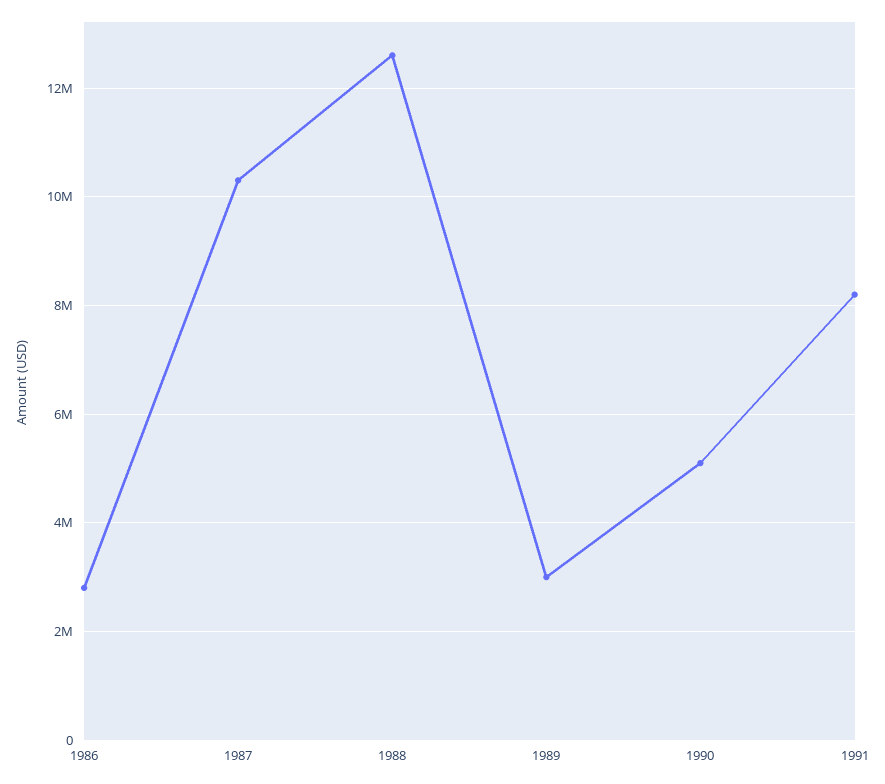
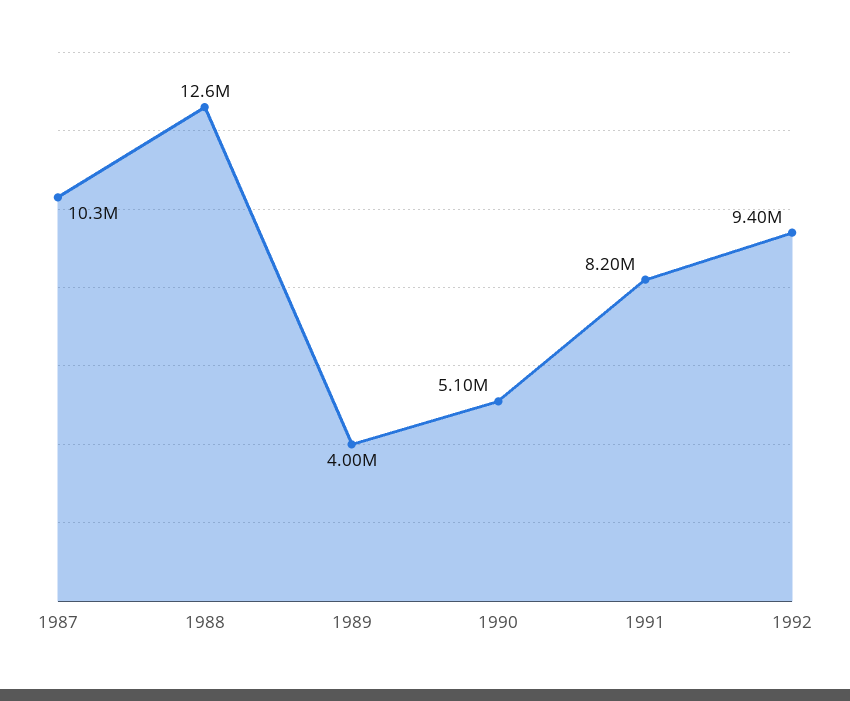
1986: 2800000 -> none
1989: 3000000 -> 4000000
1992: none -> 9400000

